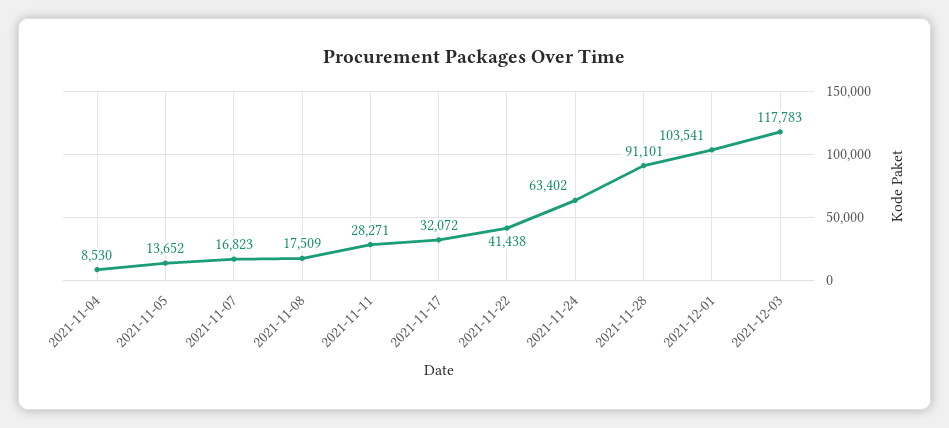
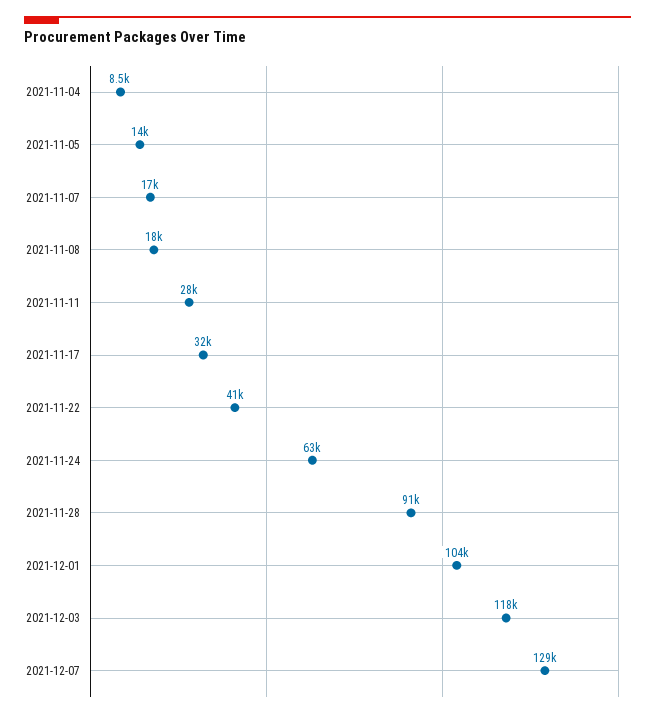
2021-12-07: none -> 129000

